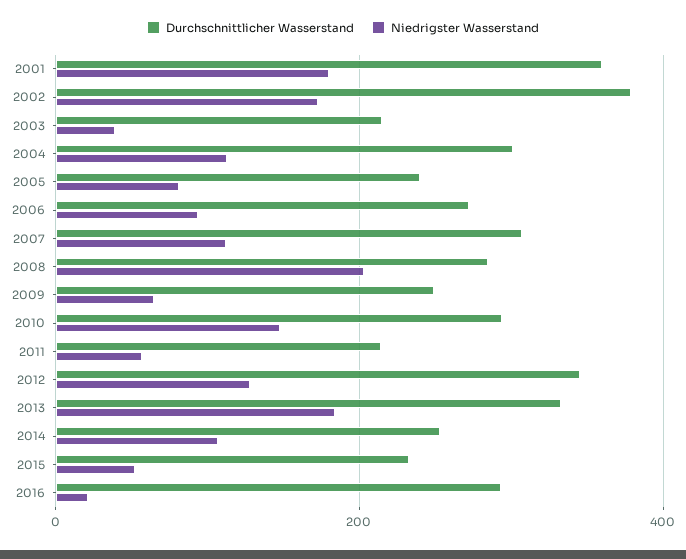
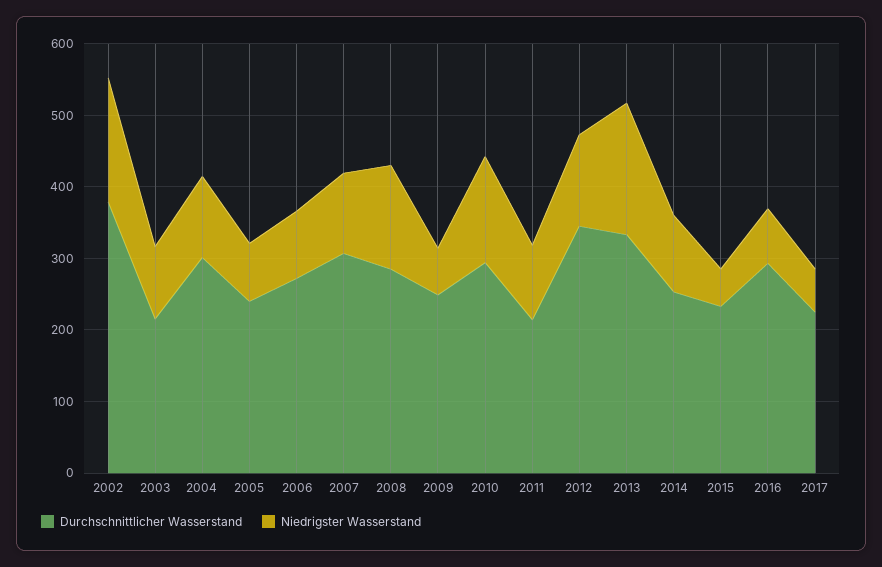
Durchschnittlicher Wasserstand, 2001: 360 -> none
Niedrigster Wasserstand, 2001: 180 -> none
Niedrigster Wasserstand, 2003: 40 -> 100
Niedrigster Wasserstand, 2008: 200 -> 140
Niedrigster Wasserstand, 2011: 60 -> 100
Niedrigster Wasserstand, 2016: 20 -> 80
Durchschnittlicher Wasserstand, 2017: none -> 220
Niedrigster Wasserstand, 2017: none -> 60

